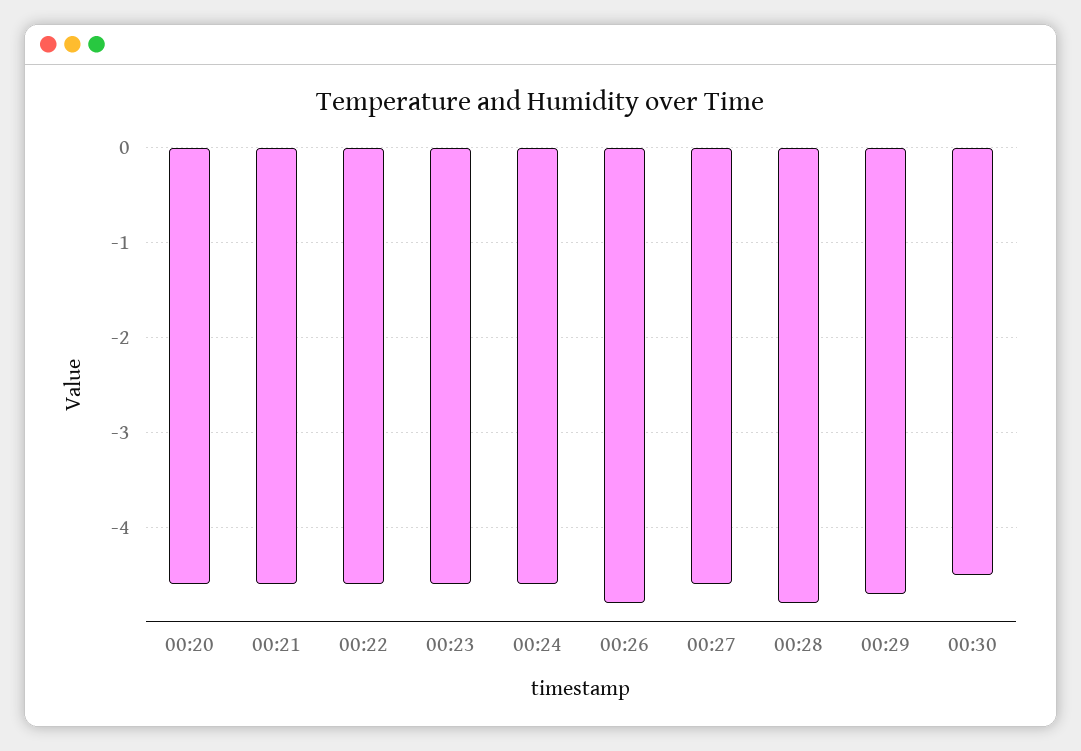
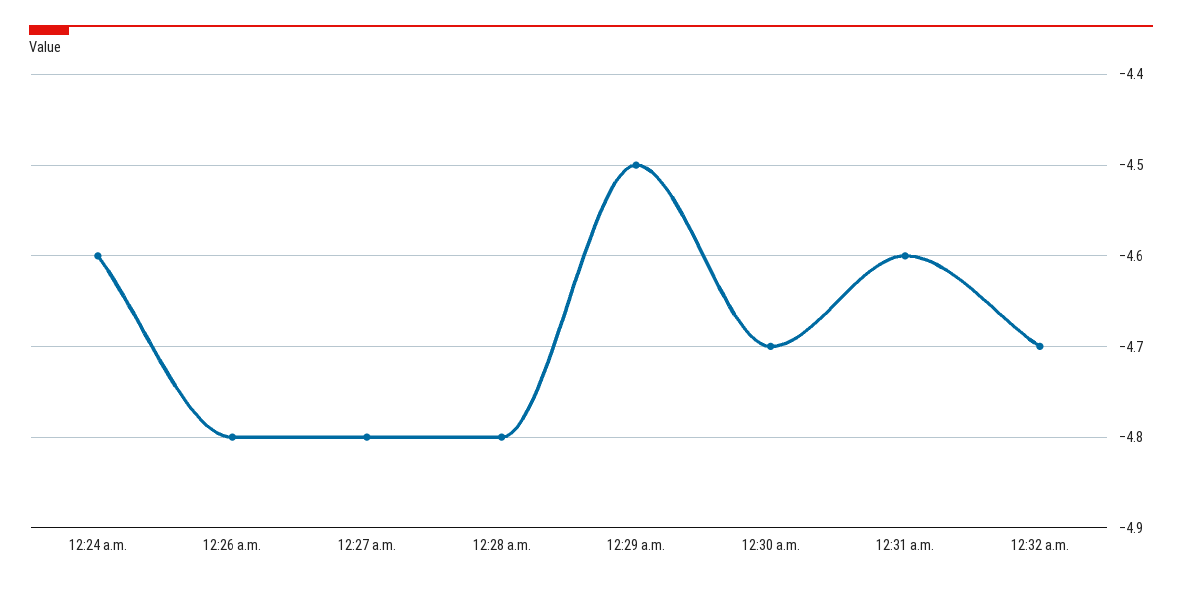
00:20: -4.6 -> none
00:21: -4.6 -> none
00:22: -4.6 -> none
00:23: -4.6 -> none
00:27: -4.6 -> -4.8
00:29: -4.7 -> -4.5
00:30: -4.5 -> -4.7
12:31 a.m.: none -> -4.6
12:32 a.m.: none -> -4.7

